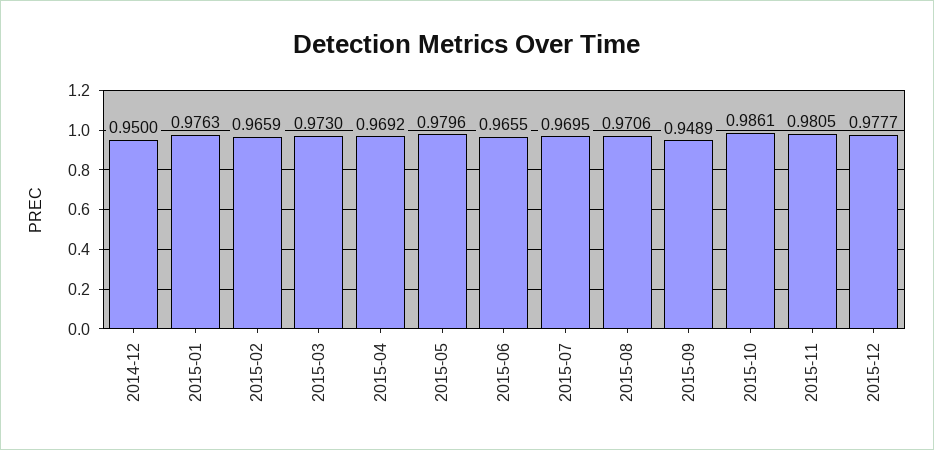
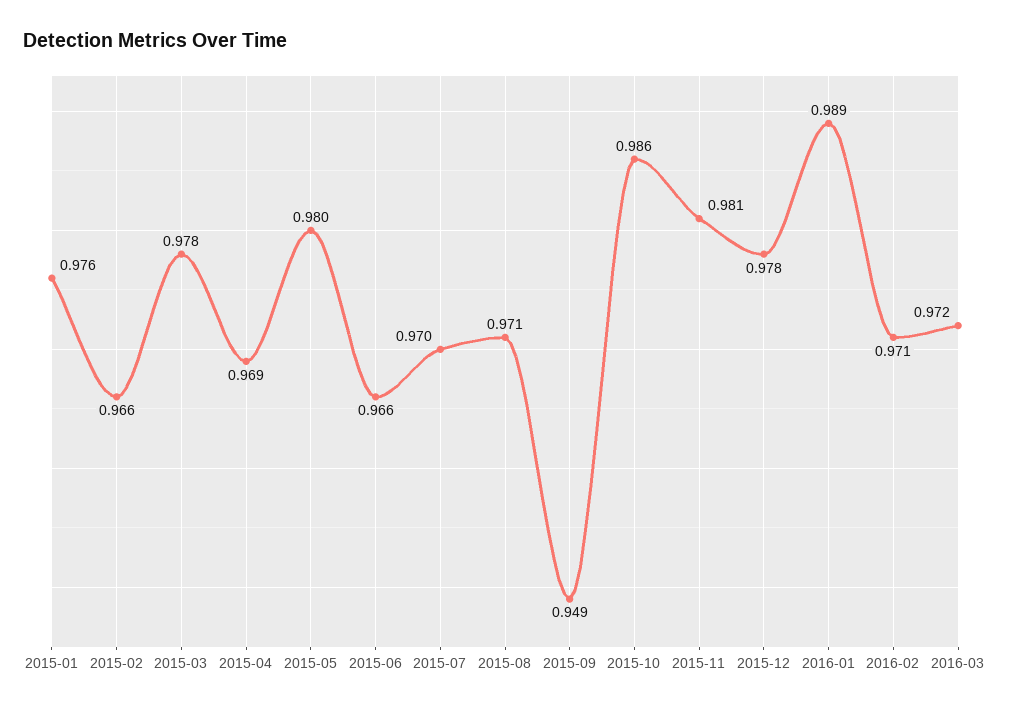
2014-12: 0.95 -> none
2015-03: 0.973 -> 0.978
2016-01: none -> 0.989
2016-02: none -> 0.971
2016-03: none -> 0.972

